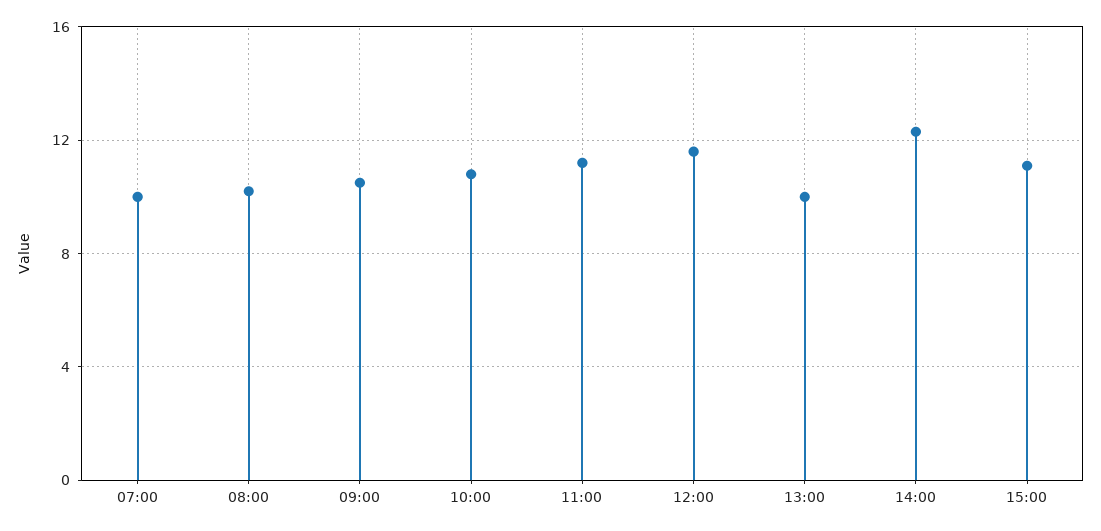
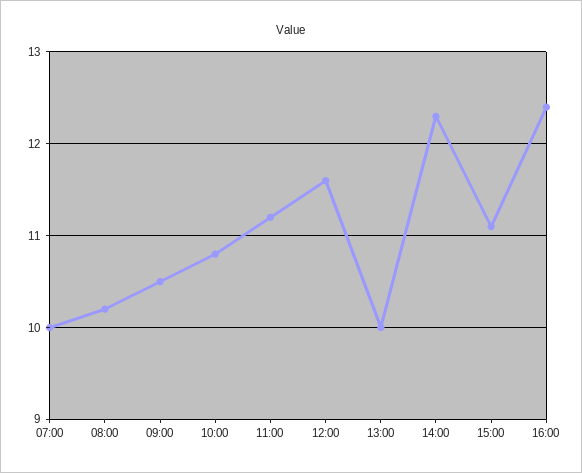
16:00: none -> 12.4

